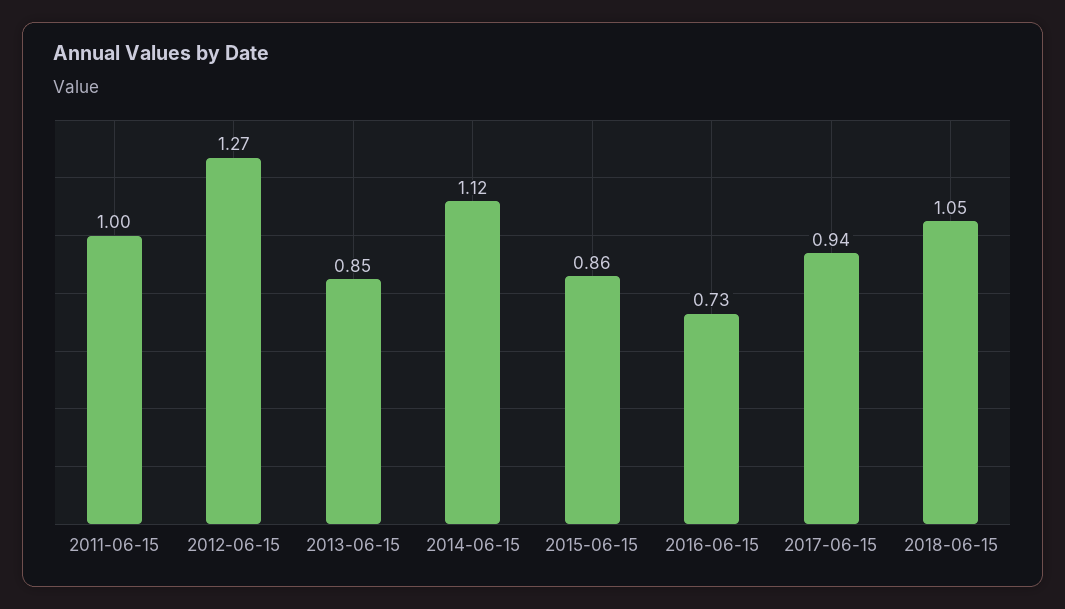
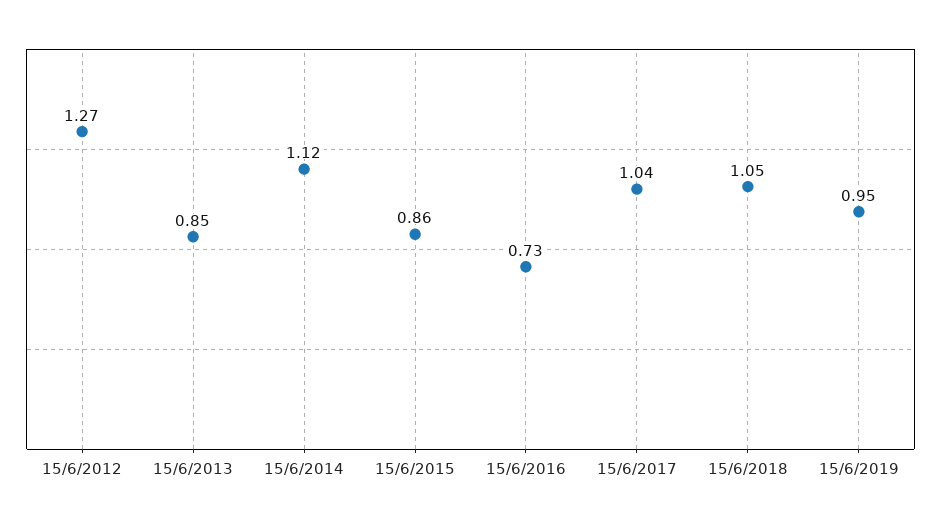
2011-06-15: 1 -> none
2017-06-15: 0.94 -> 1.04
15/6/2019: none -> 0.95

